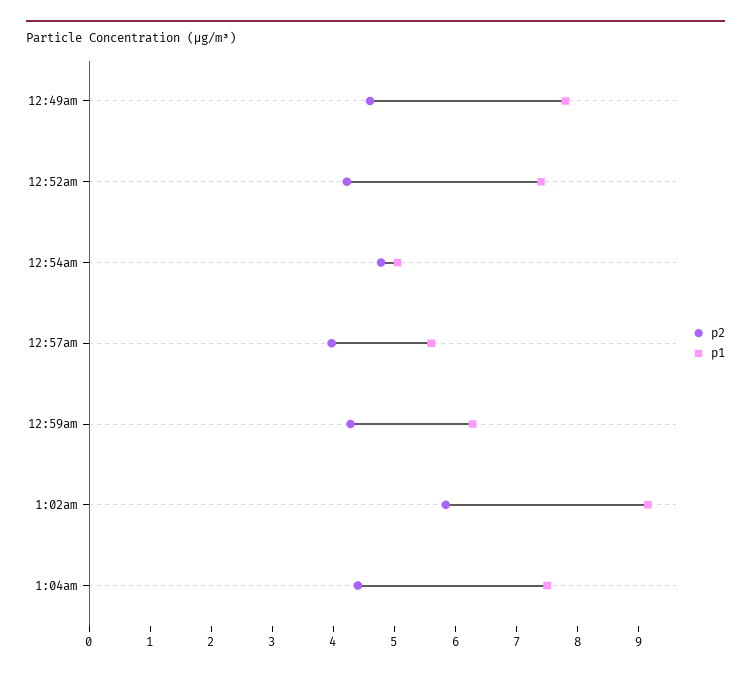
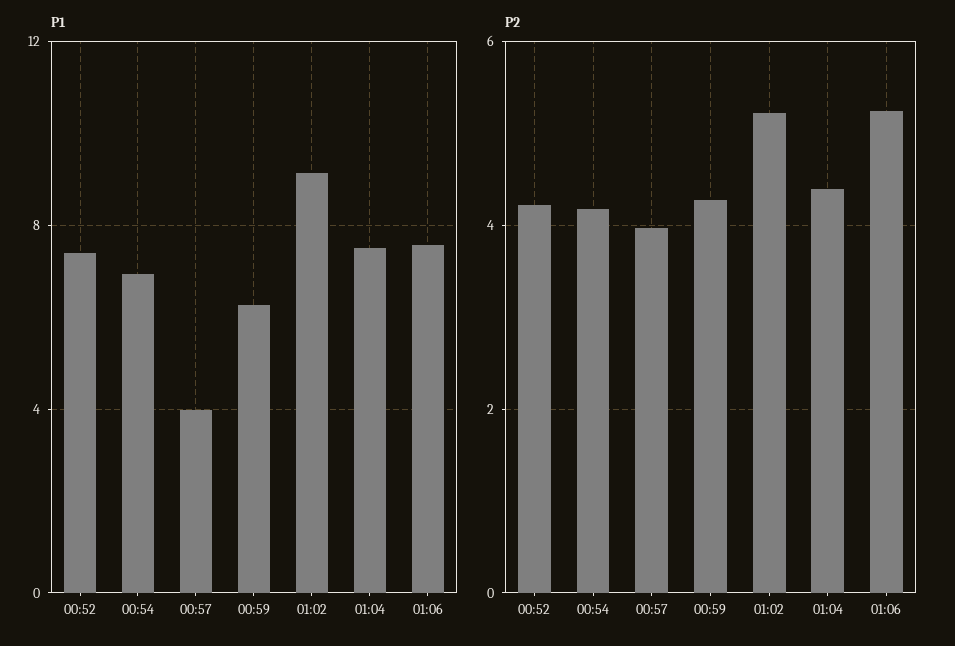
p2, 12:49am: 4.6 -> none
p1, 12:49am: 7.8 -> none
p2, 12:54am: 4.8 -> 4.2
p1, 12:54am: 5 -> 7
p1, 12:57am: 5.6 -> 4
p2, 1:02am: 5.8 -> 5.2
p1, 01:06: none -> 7.5
p2, 01:06: none -> 5.2

